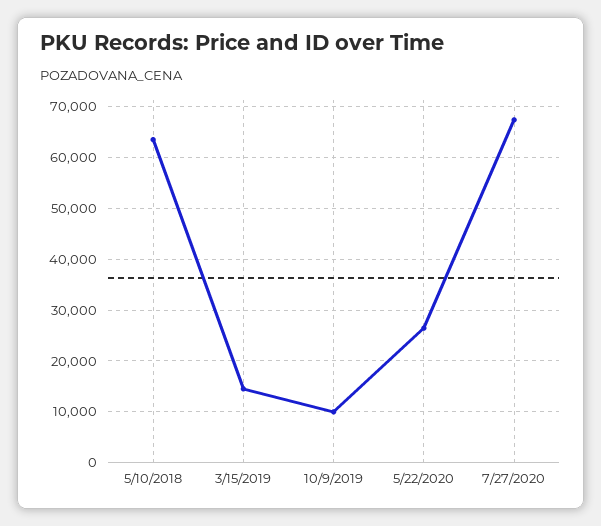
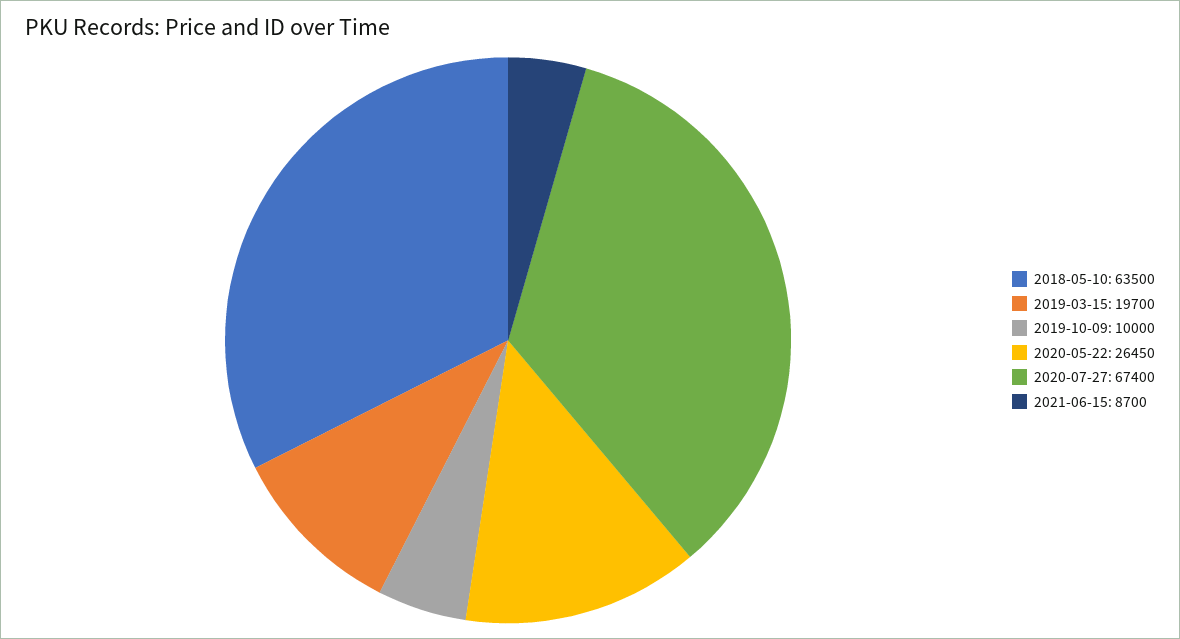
3/15/2019: 14000 -> 19700
2021-06-15: none -> 8700

